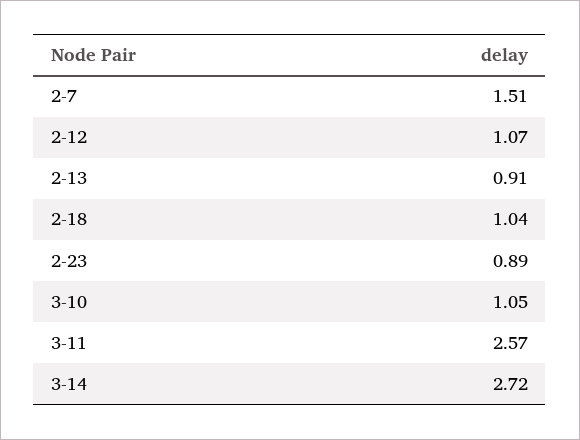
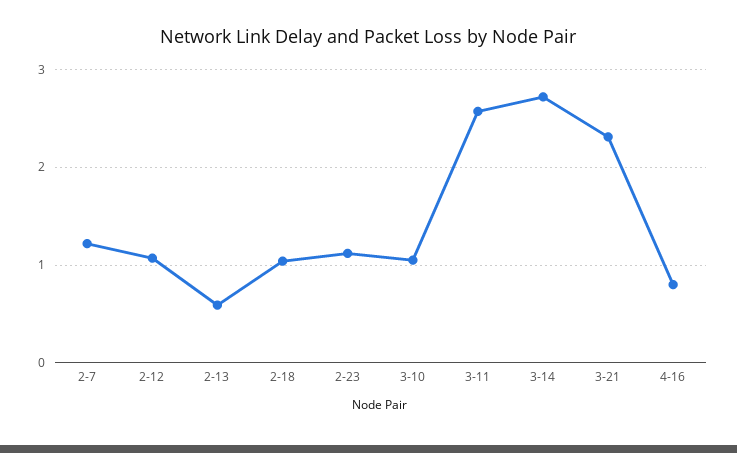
2-7: 1.51 -> 1.2
2-13: 0.91 -> 0.6
2-23: 0.89 -> 1.1
3-21: none -> 2.3
4-16: none -> 0.8

